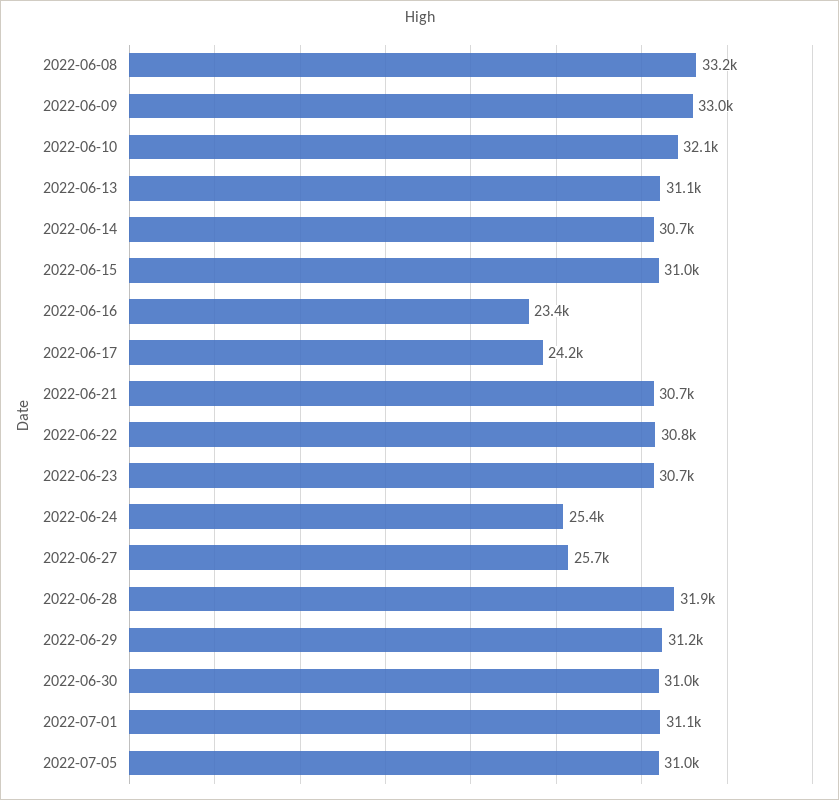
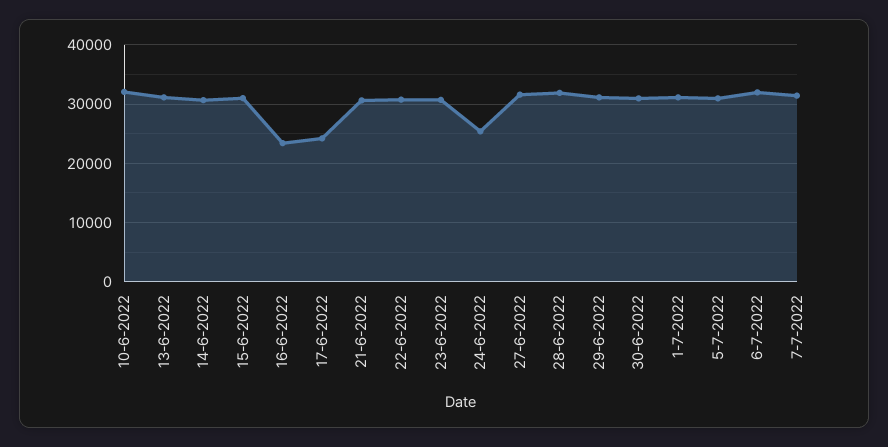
2022-06-08: 33200 -> none
2022-06-09: 33000 -> none
2022-06-27: 25700 -> 32000
6-7-2022: none -> 32000
7-7-2022: none -> 32000

